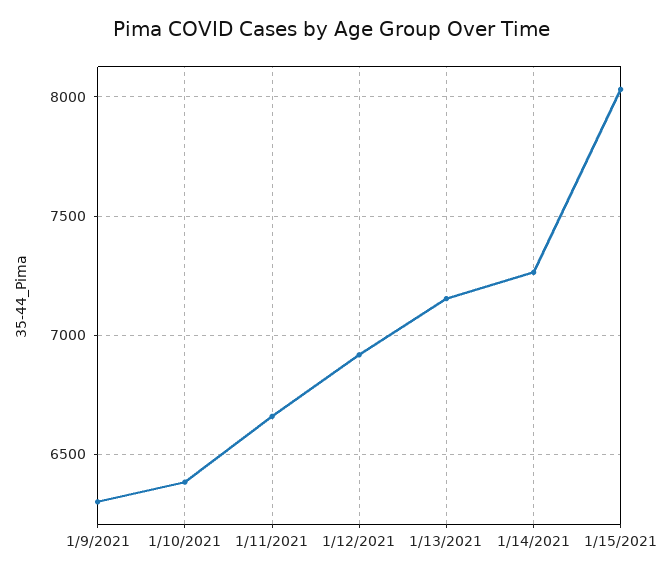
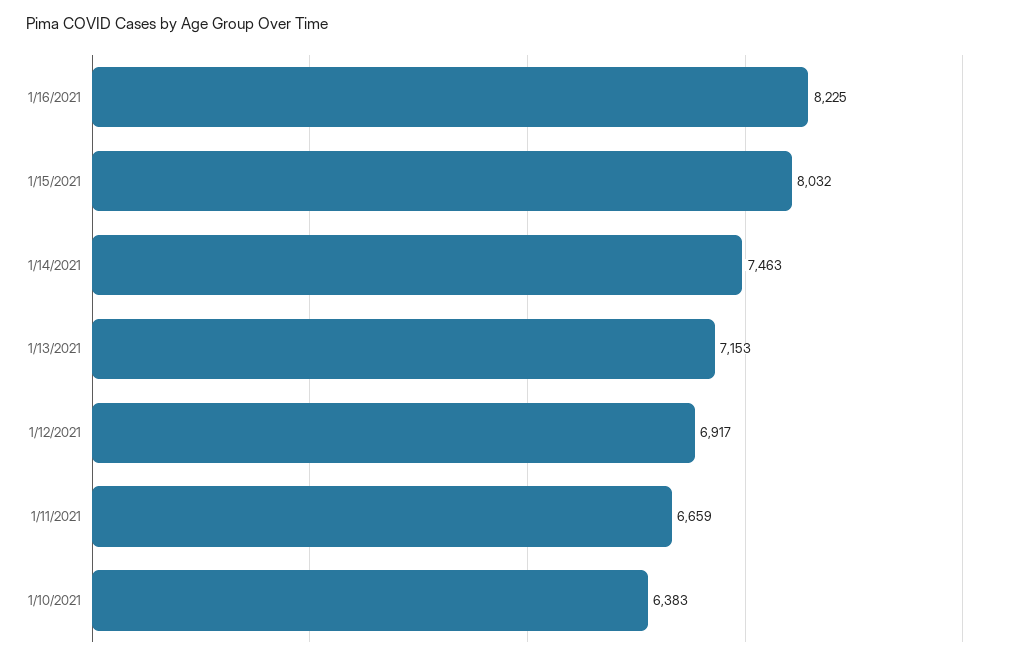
1/9/2021: 6300 -> none
1/14/2021: 7250 -> 7463
1/16/2021: none -> 8225

